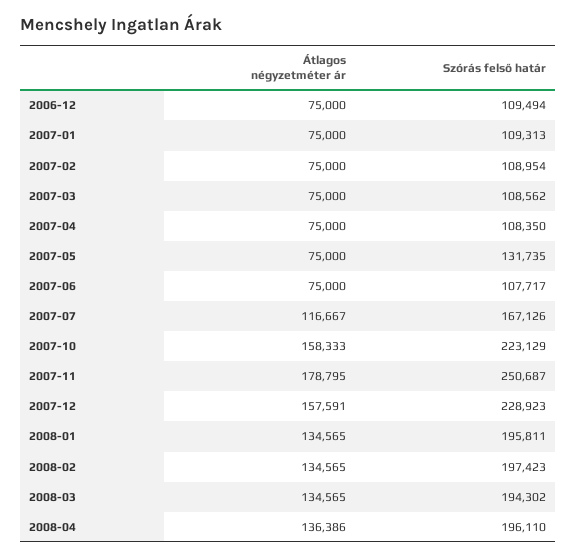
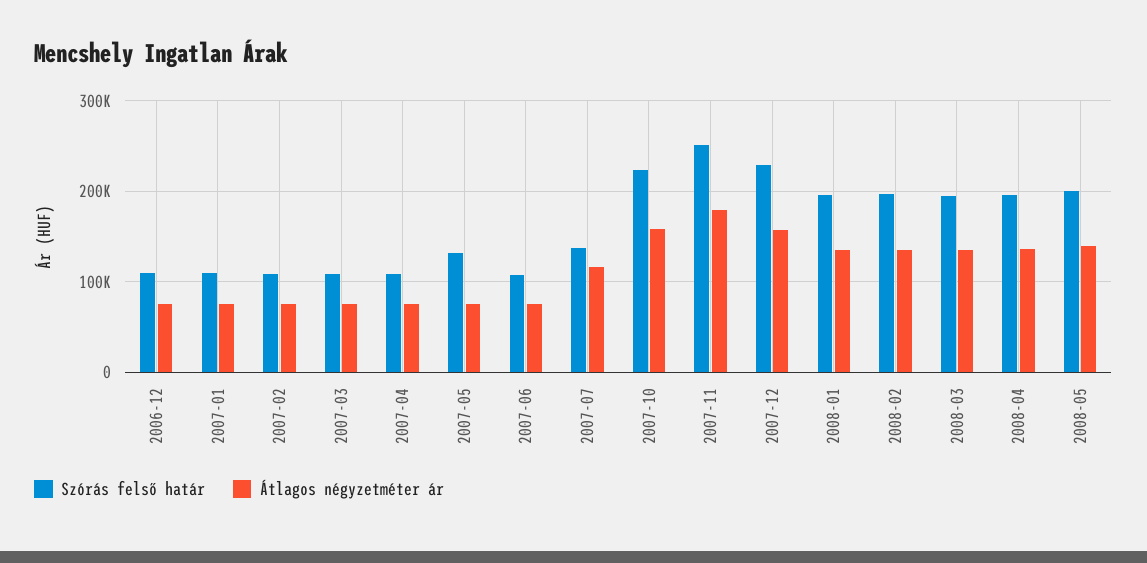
Szórás felső határ, 2007-07: 167126 -> 140000
Szórás felső határ, 2008-05: none -> 200000
Átlagos négyzetméter ár, 2008-05: none -> 140000

